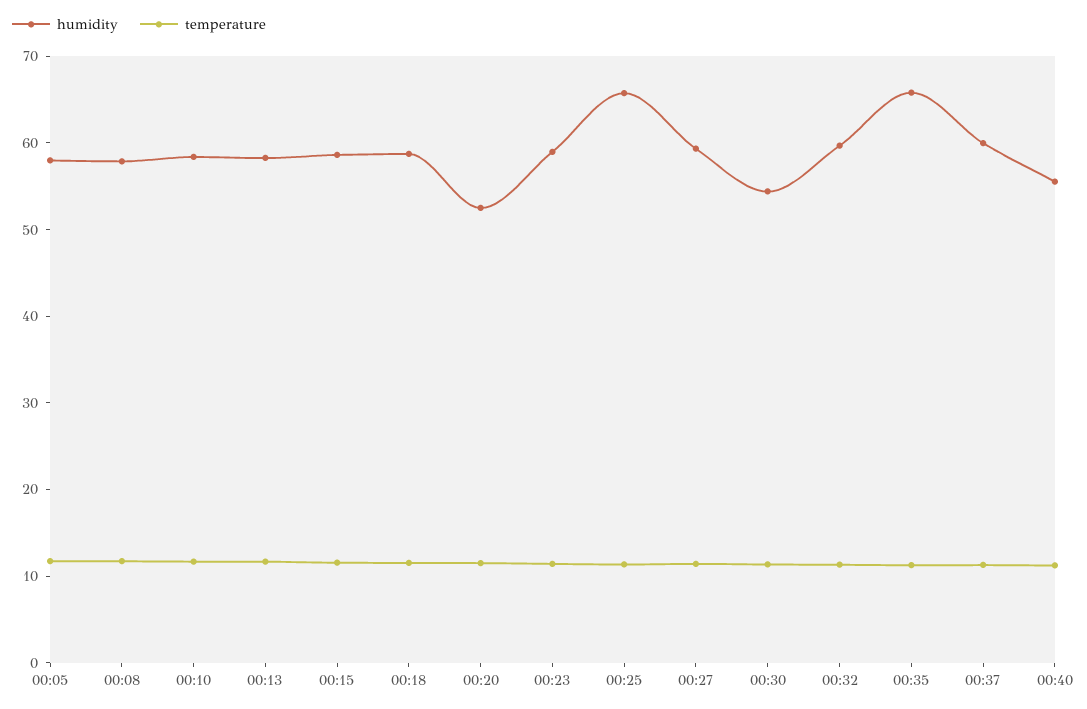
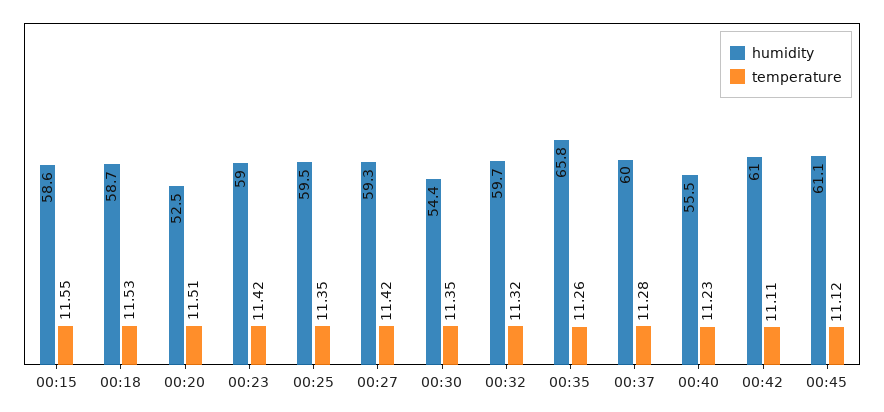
humidity, 00:05: 58 -> none
temperature, 00:05: 12 -> none
humidity, 00:08: 58 -> none
temperature, 00:08: 12 -> none
humidity, 00:10: 58 -> none
temperature, 00:10: 12 -> none
humidity, 00:13: 58 -> none
temperature, 00:13: 12 -> none
humidity, 00:25: 66 -> 59.5
humidity, 00:42: none -> 61
temperature, 00:42: none -> 11.11
humidity, 00:45: none -> 61.1
temperature, 00:45: none -> 11.12

